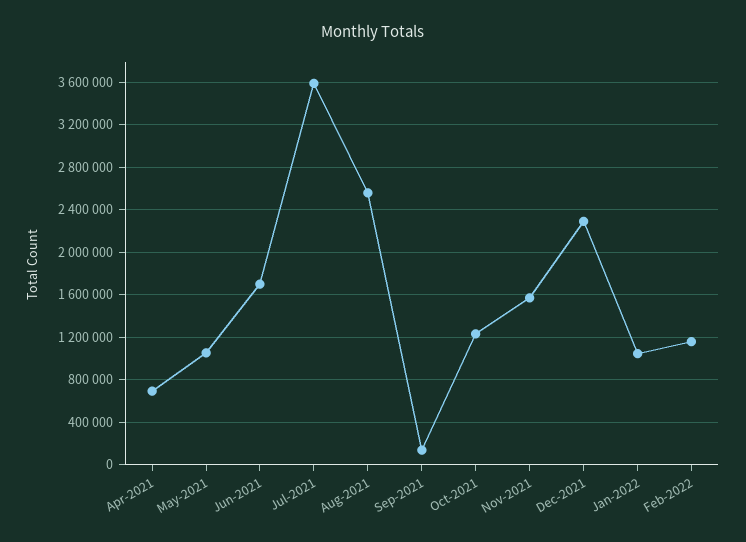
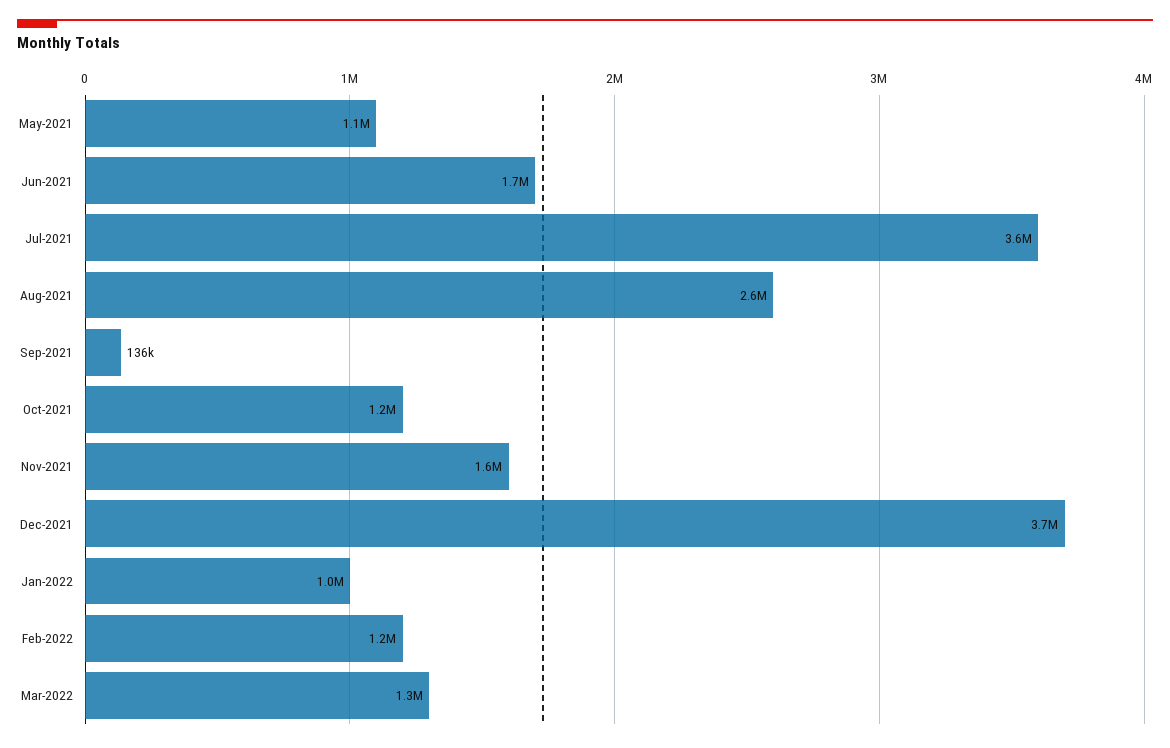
Apr-2021: 700000 -> none
Dec-2021: 2300000 -> 3700000
Mar-2022: none -> 1300000

